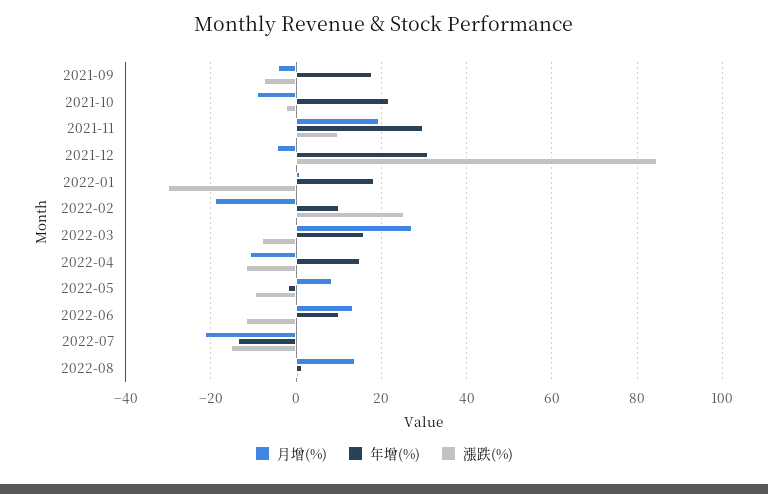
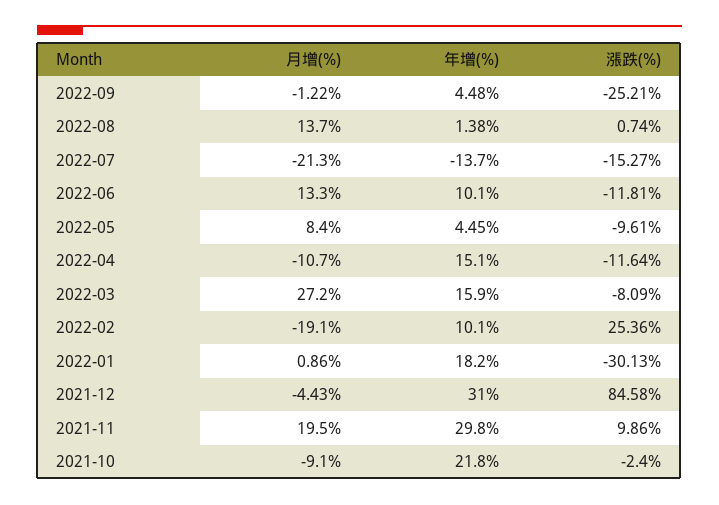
月增(%), 2021-09: -4 -> none
年增(%), 2021-09: 18 -> none
漲跌(%), 2021-09: -8 -> none
年增(%), 2022-05: -2 -> 4.45
月增(%), 2022-09: none -> -1.22
年增(%), 2022-09: none -> 4.48
漲跌(%), 2022-09: none -> -25.21

